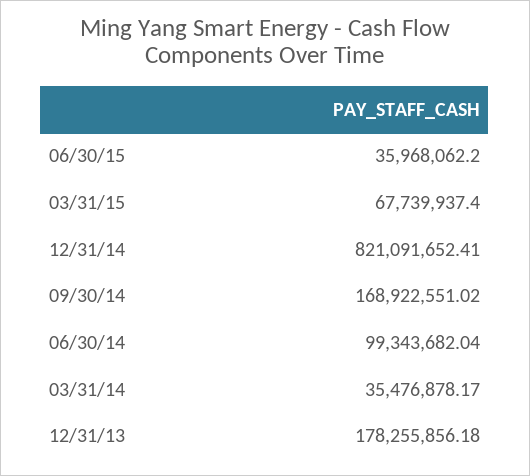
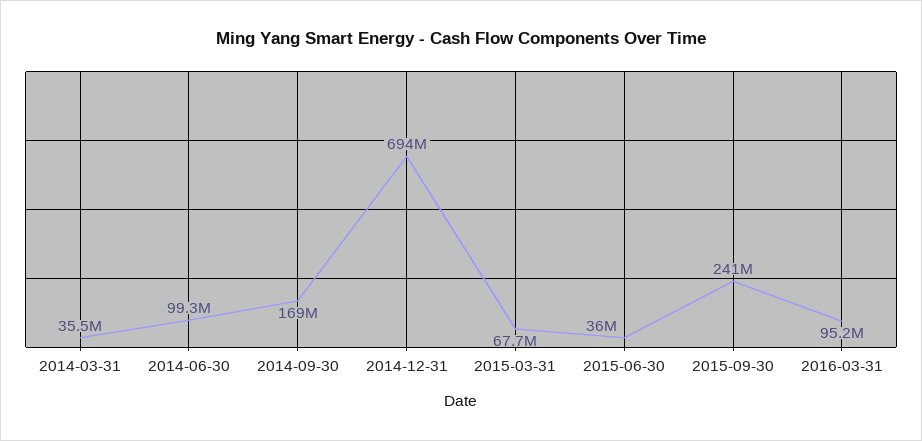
12/31/14: 821091652.41 -> 694000000
12/31/13: 178255856.18 -> none
2015-09-30: none -> 241000000
2016-03-31: none -> 95200000

